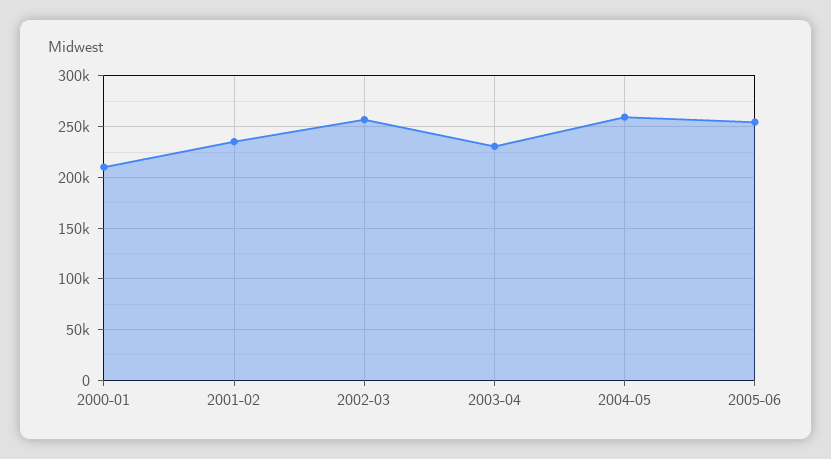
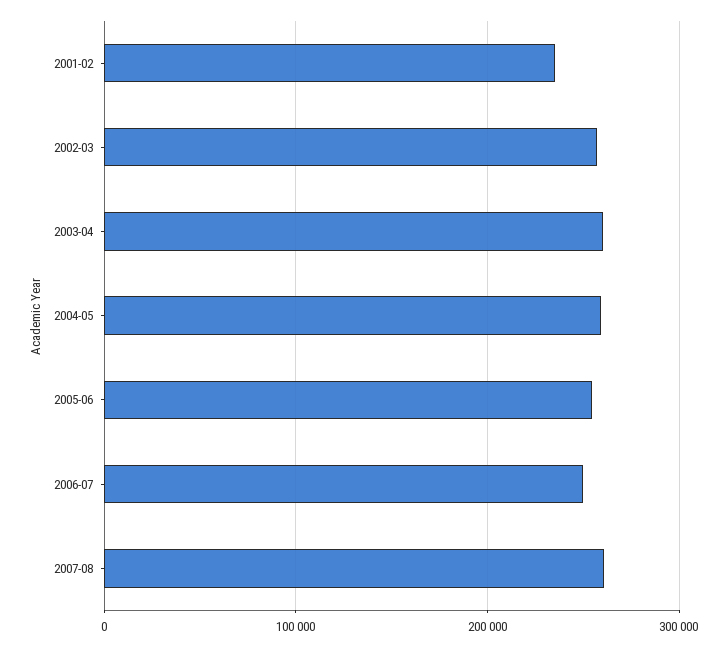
2000-01: 210000 -> none
2003-04: 230000 -> 260000
2006-07: none -> 250000
2007-08: none -> 260000

